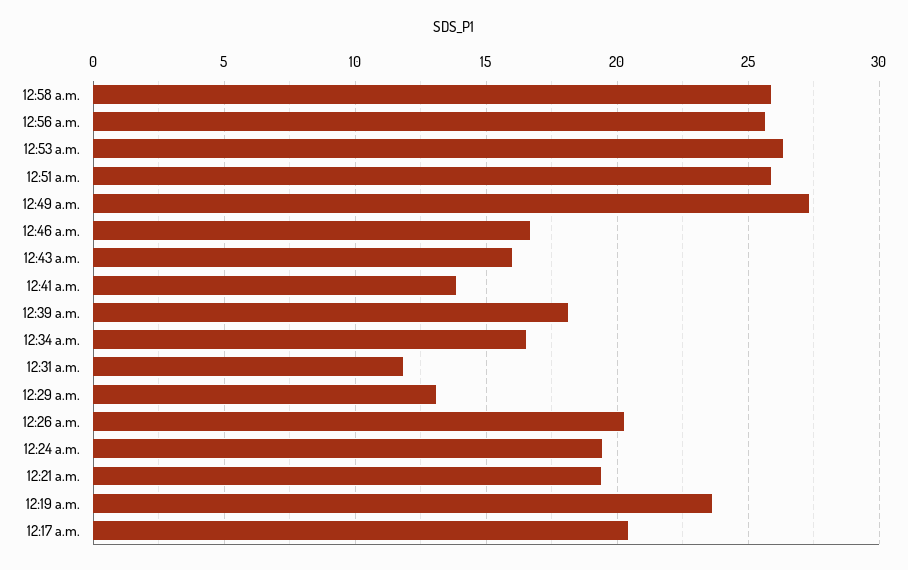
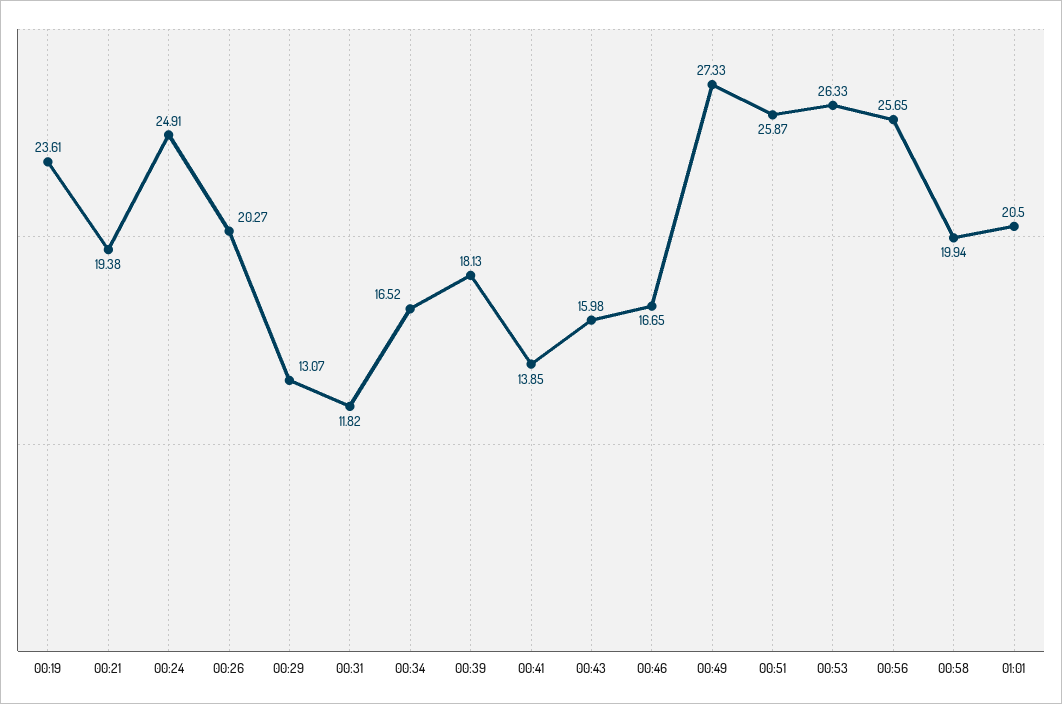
12:58 a.m.: 26 -> 19.94
12:24 a.m.: 19.5 -> 24.91
12:17 a.m.: 20.5 -> none
01:01: none -> 20.5

